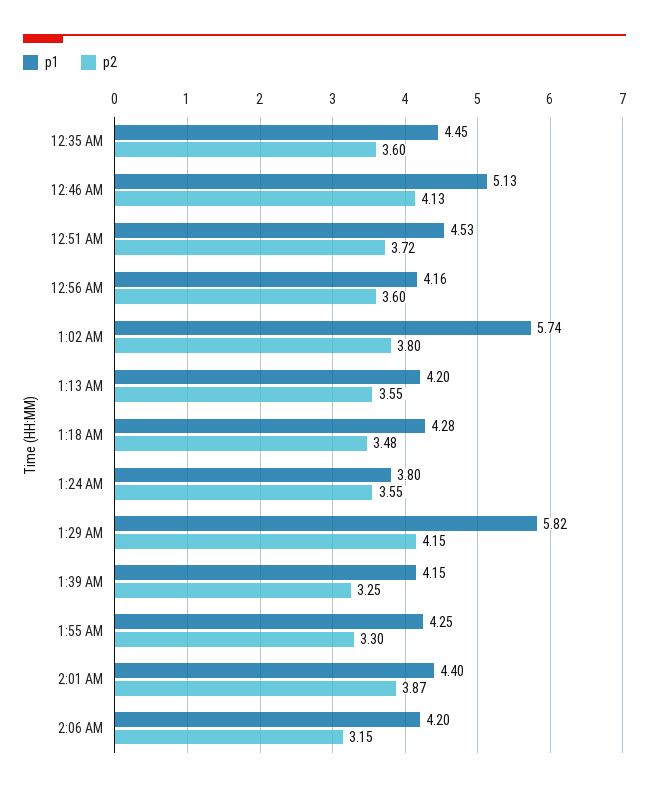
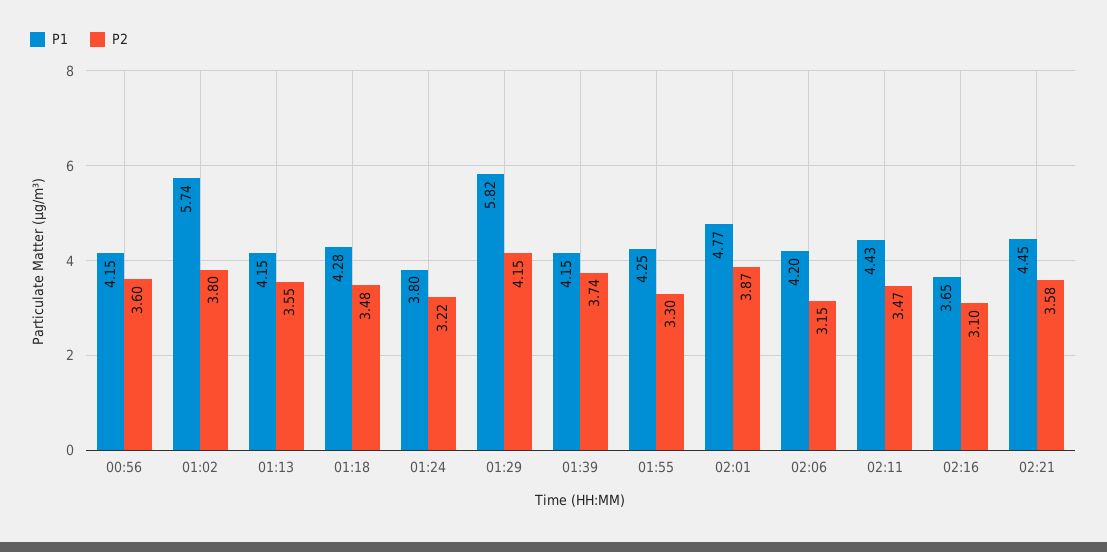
p1, 12:35 AM: 4.45 -> none
p2, 12:35 AM: 3.6 -> none
p1, 12:46 AM: 5.13 -> none
p2, 12:46 AM: 4.13 -> none
p1, 12:51 AM: 4.53 -> none
p2, 12:51 AM: 3.72 -> none
p1, 12:56 AM: 4.16 -> 4.15
p1, 1:13 AM: 4.2 -> 4.15
p2, 1:24 AM: 3.55 -> 3.22
p2, 1:39 AM: 3.25 -> 3.74
p1, 2:01 AM: 4.4 -> 4.77
p1, 02:11: none -> 4.43
p2, 02:11: none -> 3.47
p1, 02:16: none -> 3.65
p2, 02:16: none -> 3.1
p1, 02:21: none -> 4.45
p2, 02:21: none -> 3.58

